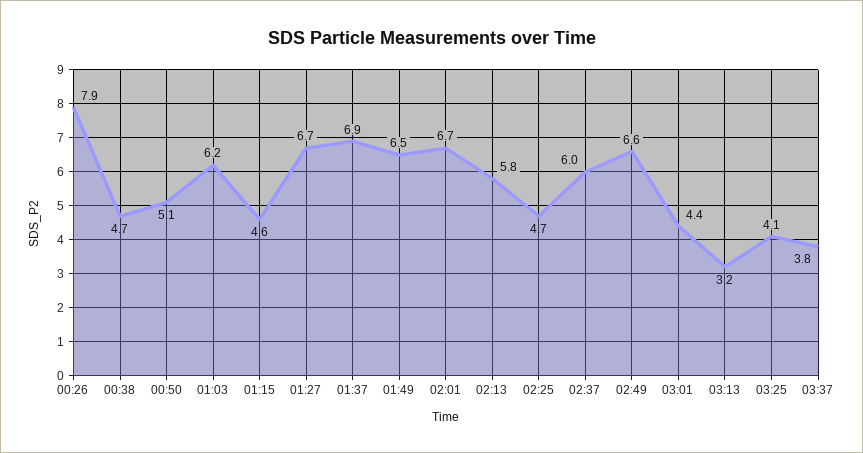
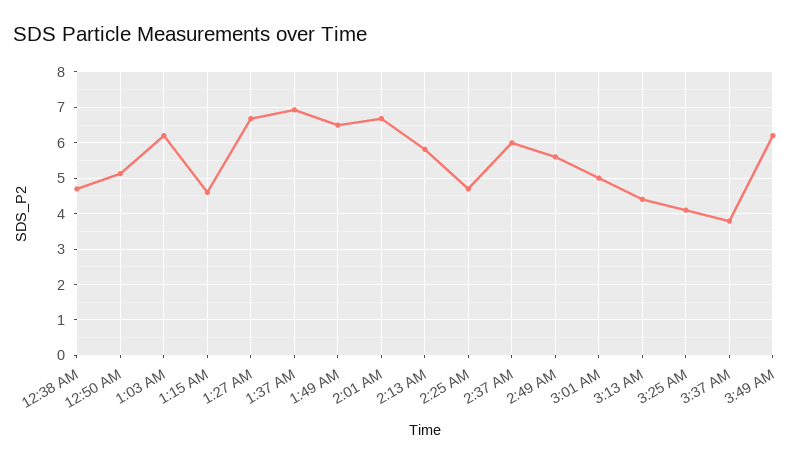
00:26: 7.9 -> none
02:49: 6.6 -> 5.6
03:01: 4.4 -> 5
03:13: 3.2 -> 4.4
3:49 AM: none -> 6.2

